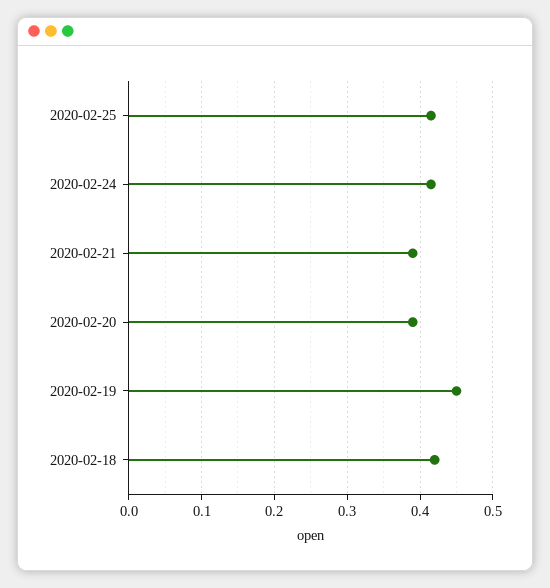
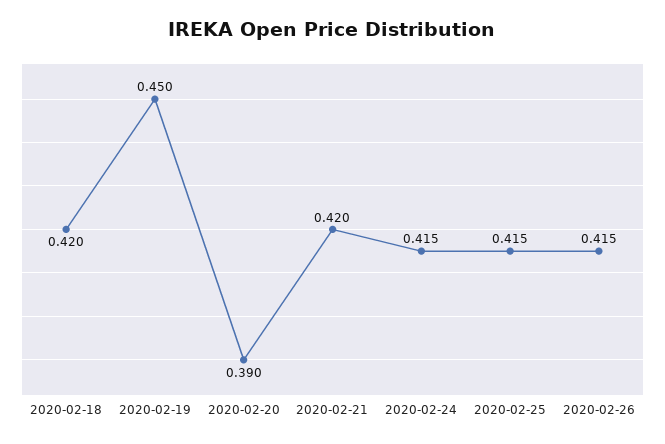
2020-02-21: 0.39 -> 0.42
2020-02-26: none -> 0.415

